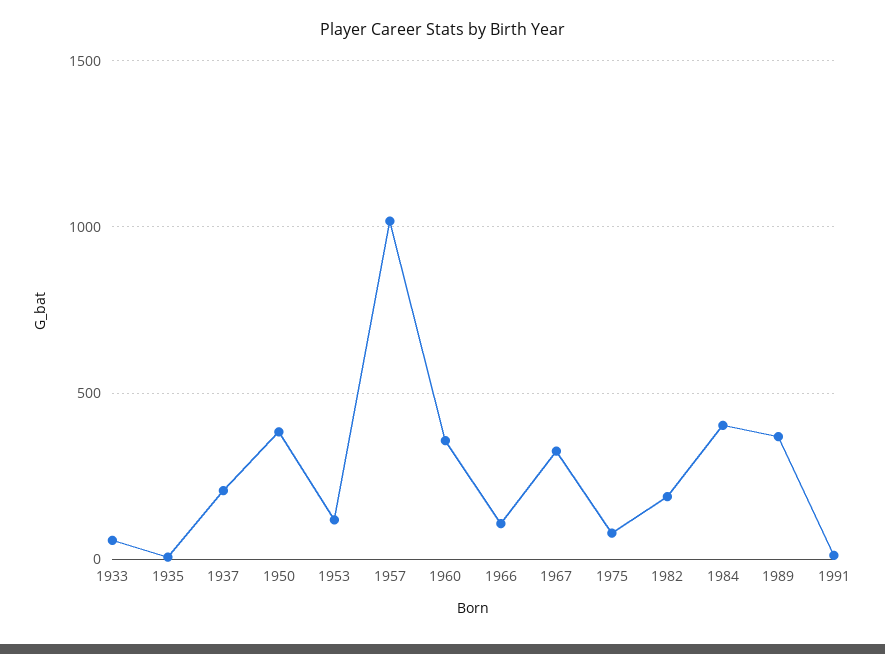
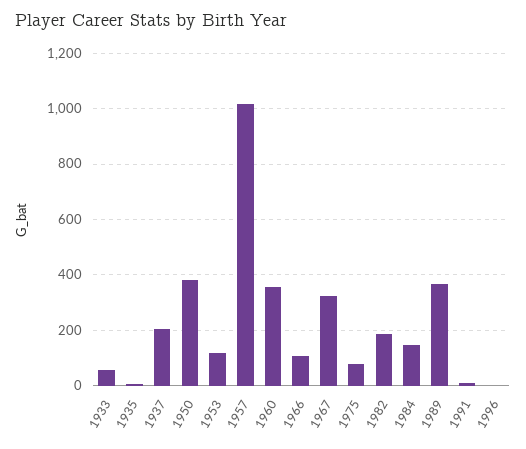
1984: 400 -> 150
1996: none -> 0

